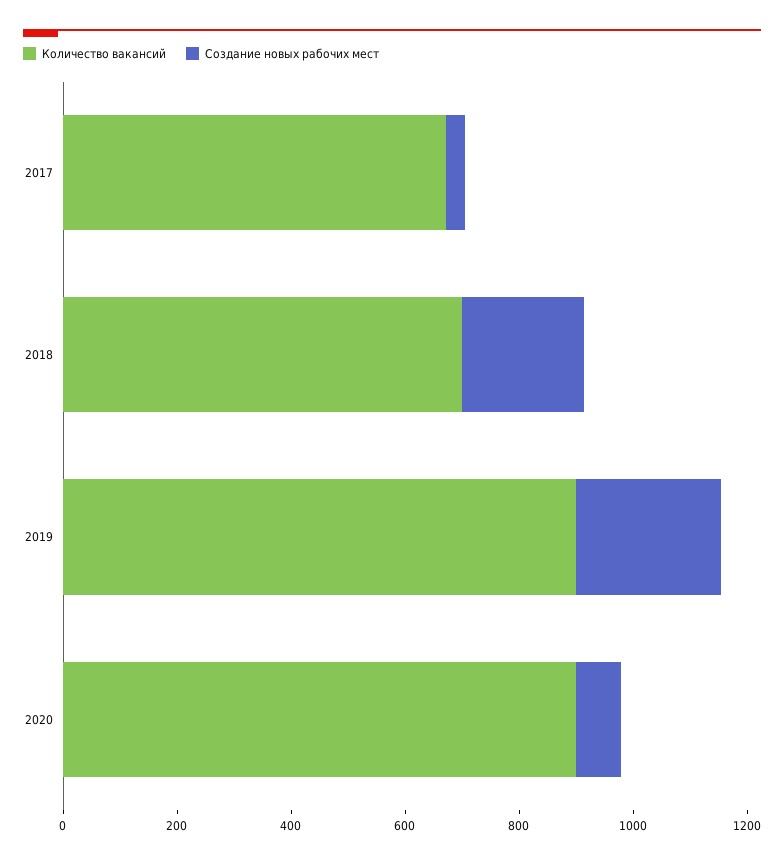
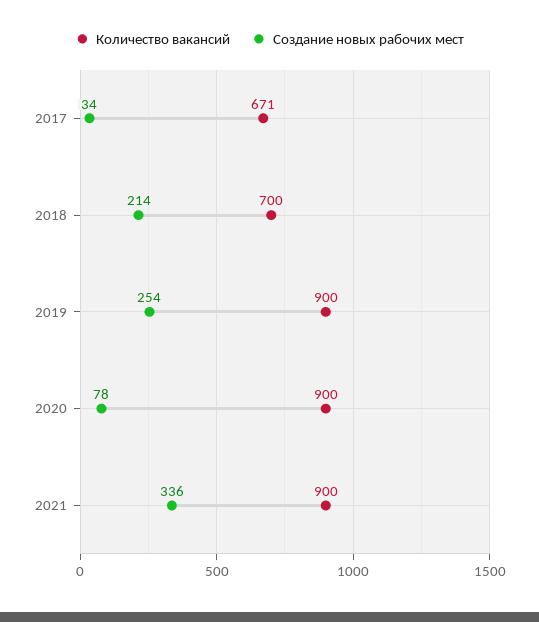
Количество вакансий, 2021: none -> 900
Создание новых рабочих мест, 2021: none -> 336

